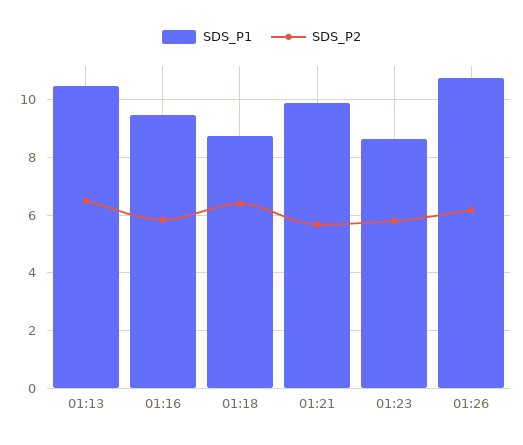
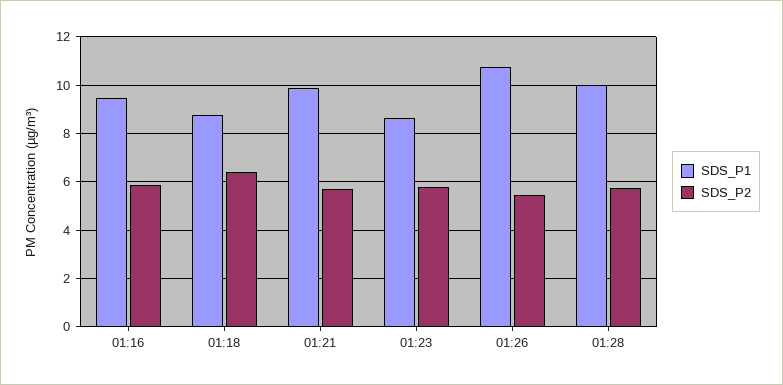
SDS_P1, 01:13: 10.5 -> none
SDS_P2, 01:13: 6.5 -> none
SDS_P2, 01:26: 6.25 -> 5.5
SDS_P1, 01:28: none -> 10
SDS_P2, 01:28: none -> 5.75

